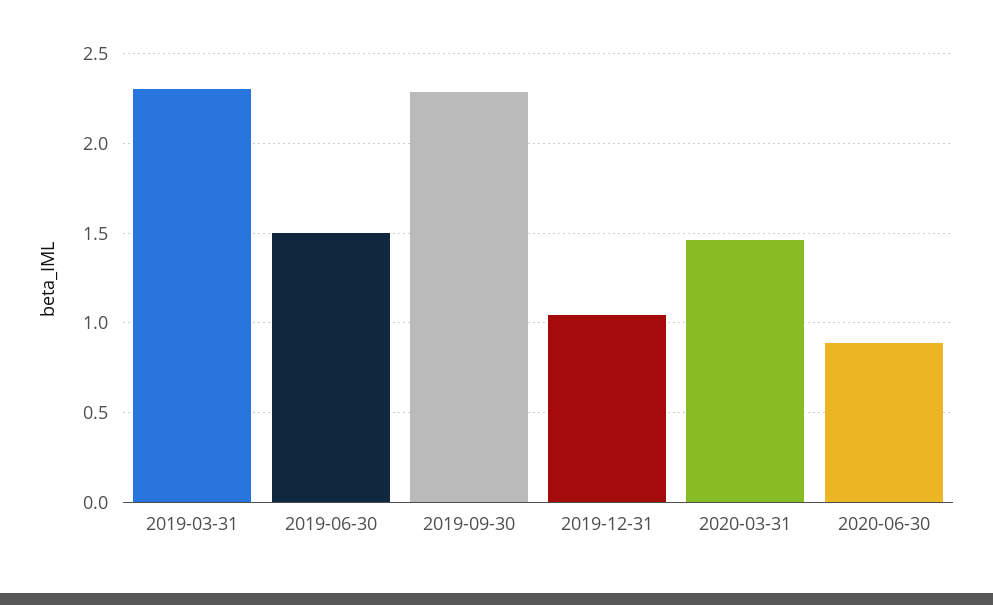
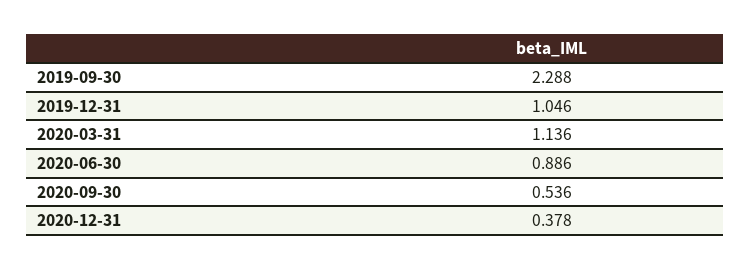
2019-03-31: 2.3 -> none
2019-06-30: 1.5 -> none
2020-03-31: 1.45 -> 1.136
2020-09-30: none -> 0.536
2020-12-31: none -> 0.378

